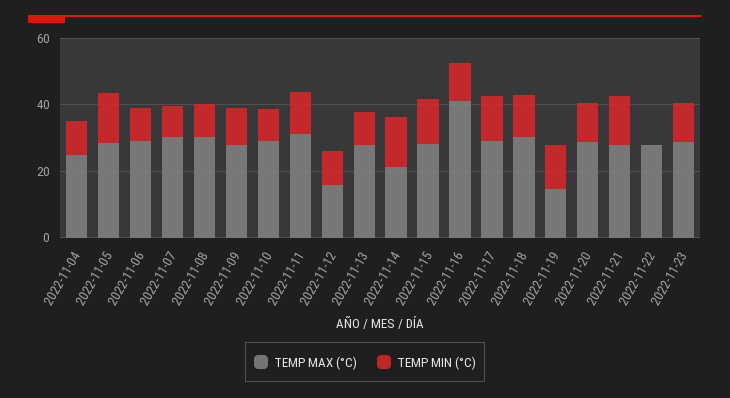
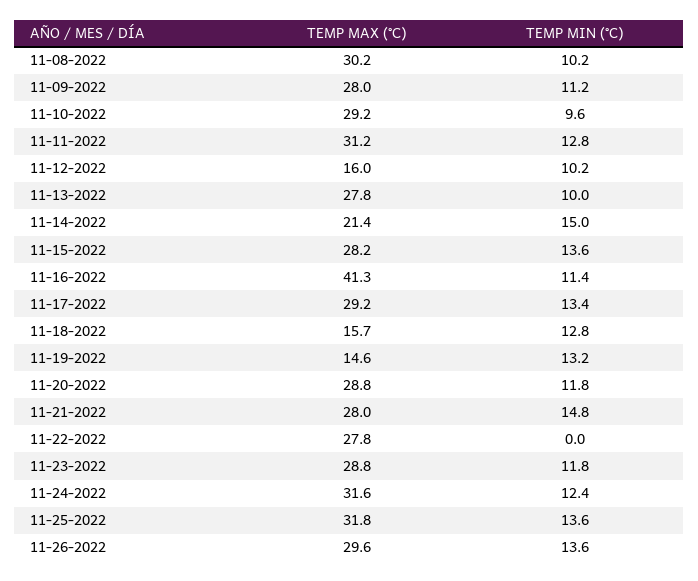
TEMP MAX (°C), 2022-11-04: 25 -> none
TEMP MIN (°C), 2022-11-04: 10 -> none
TEMP MAX (°C), 2022-11-05: 30 -> none
TEMP MIN (°C), 2022-11-05: 15 -> none
TEMP MAX (°C), 2022-11-06: 30 -> none
TEMP MIN (°C), 2022-11-06: 10 -> none
TEMP MAX (°C), 2022-11-07: 30 -> none
TEMP MIN (°C), 2022-11-07: 10 -> none
TEMP MAX (°C), 2022-11-18: 30 -> 15.7
TEMP MAX (°C), 11-24-2022: none -> 31.6
TEMP MIN (°C), 11-24-2022: none -> 12.4
TEMP MAX (°C), 11-25-2022: none -> 31.8
TEMP MIN (°C), 11-25-2022: none -> 13.6
TEMP MAX (°C), 11-26-2022: none -> 29.6
TEMP MIN (°C), 11-26-2022: none -> 13.6

